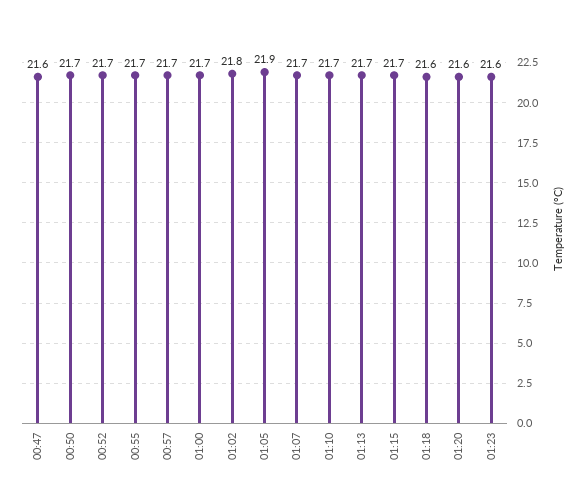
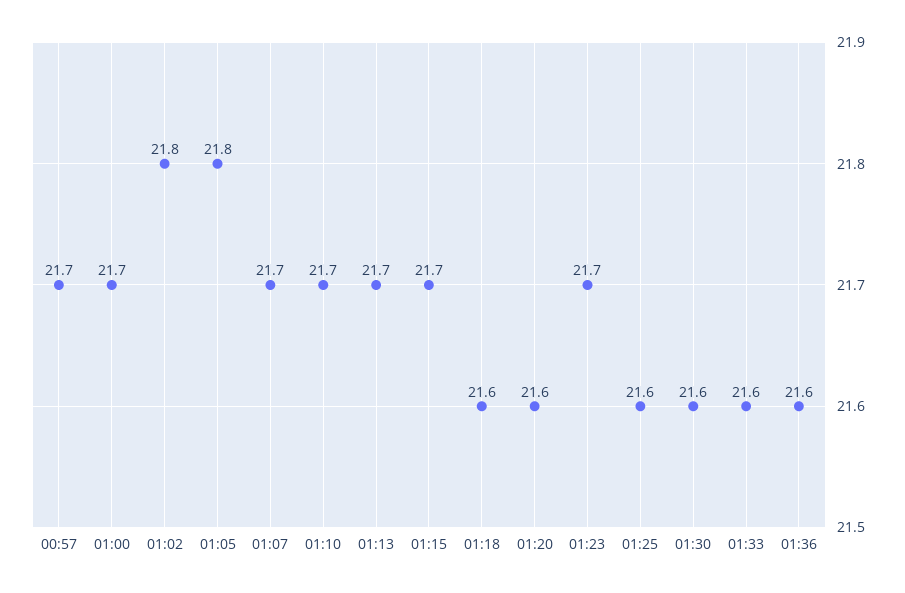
00:47: 21.6 -> none
00:50: 21.7 -> none
00:52: 21.7 -> none
00:55: 21.7 -> none
01:05: 21.9 -> 21.8
01:23: 21.6 -> 21.7
01:25: none -> 21.6
01:30: none -> 21.6
01:33: none -> 21.6
01:36: none -> 21.6

